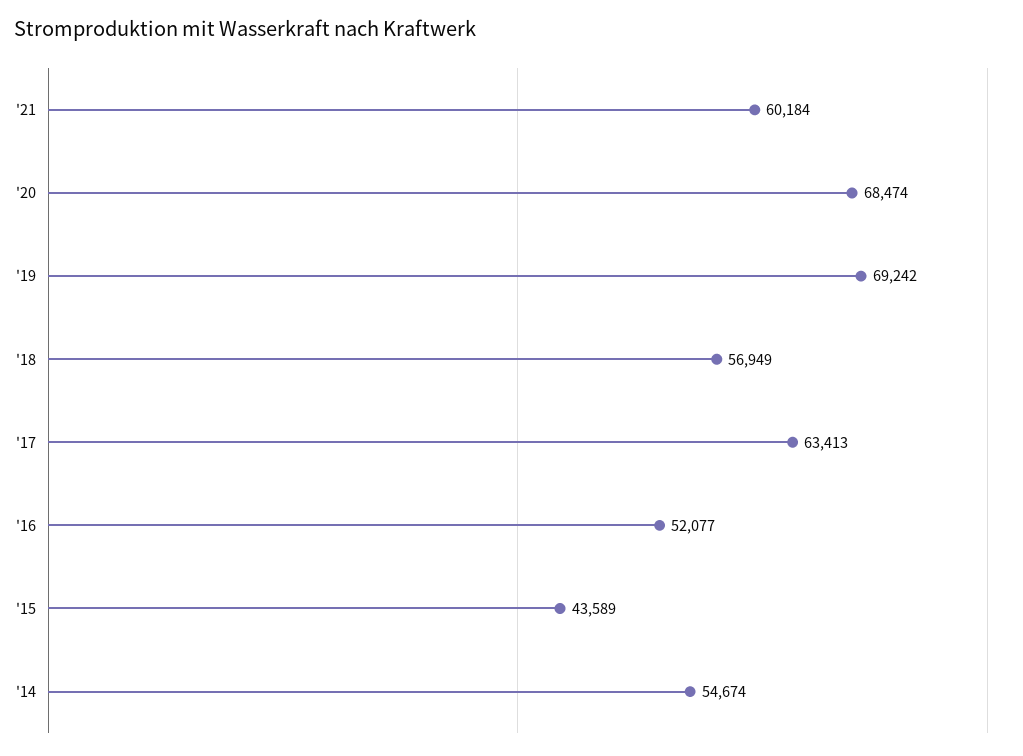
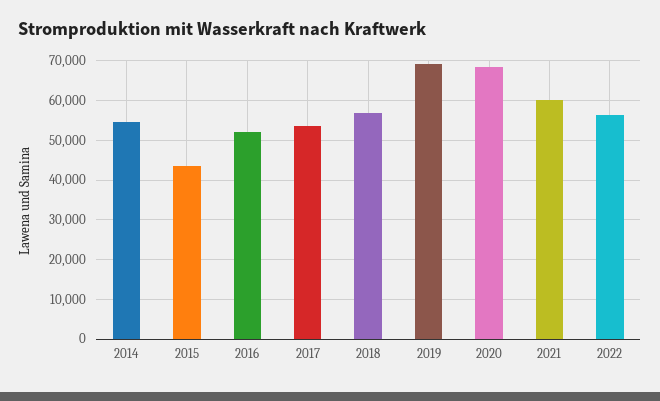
'17: 63413 -> 54000
2022: none -> 56000

